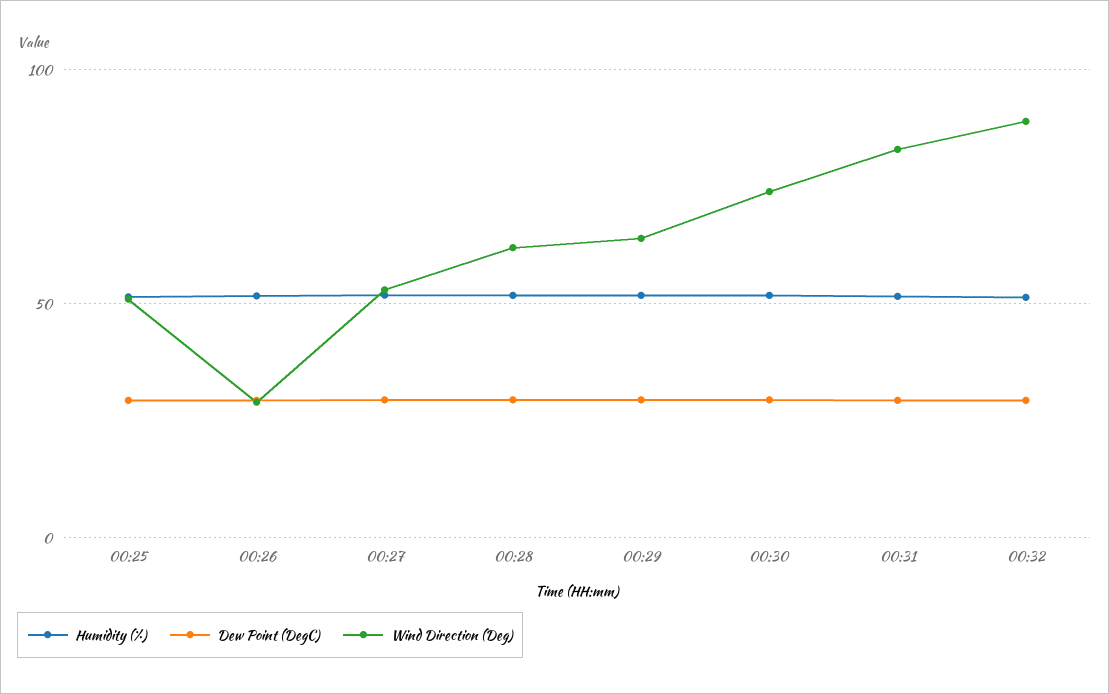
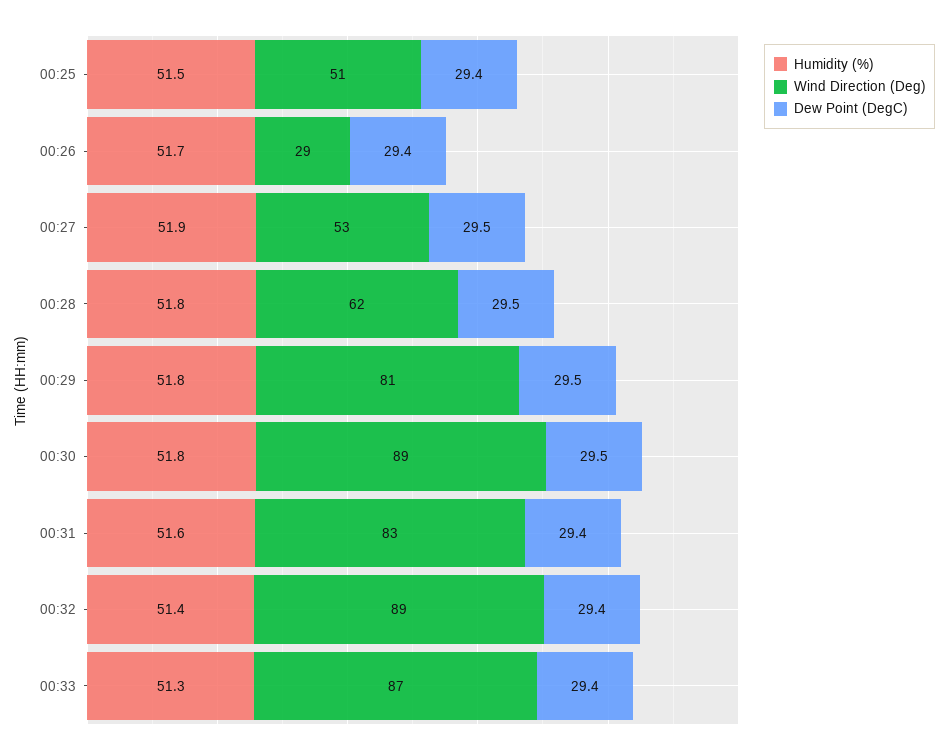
Wind Direction (Deg), 00:29: 65 -> 81
Wind Direction (Deg), 00:30: 75 -> 89
Humidity (%), 00:33: none -> 51.3
Wind Direction (Deg), 00:33: none -> 87
Dew Point (DegC), 00:33: none -> 29.4

